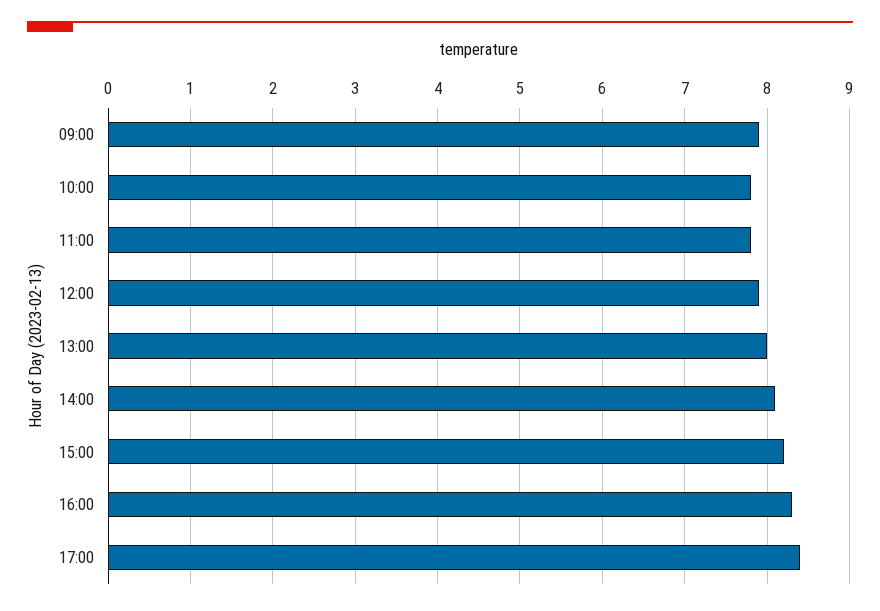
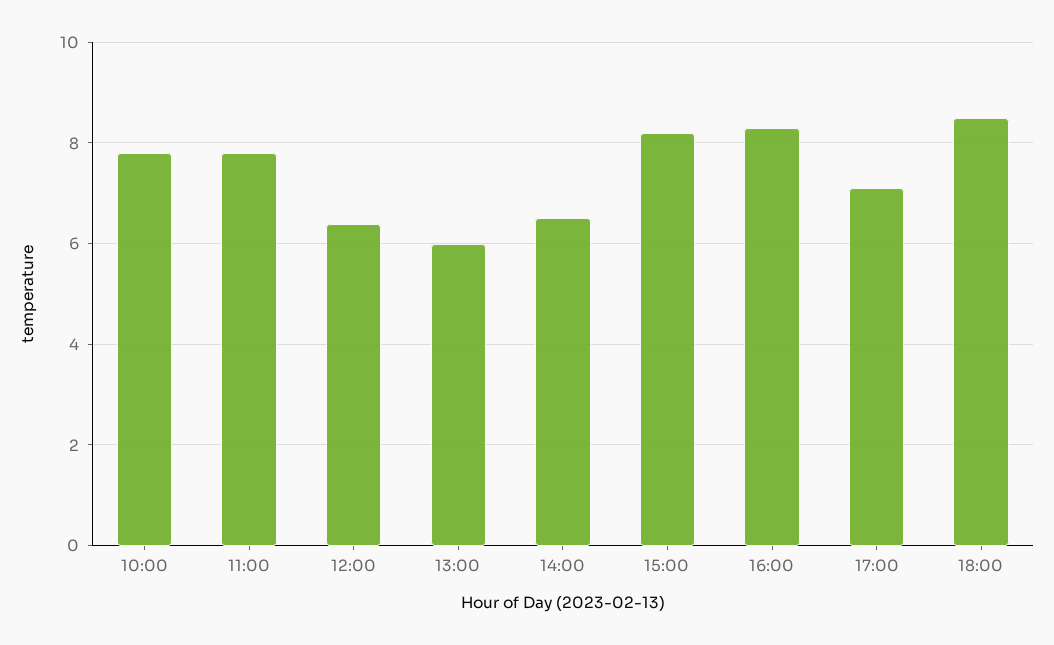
09:00: 7.9 -> none
12:00: 7.9 -> 6.5
13:00: 8 -> 6
14:00: 8.1 -> 6.5
17:00: 8.4 -> 7
18:00: none -> 8.5

